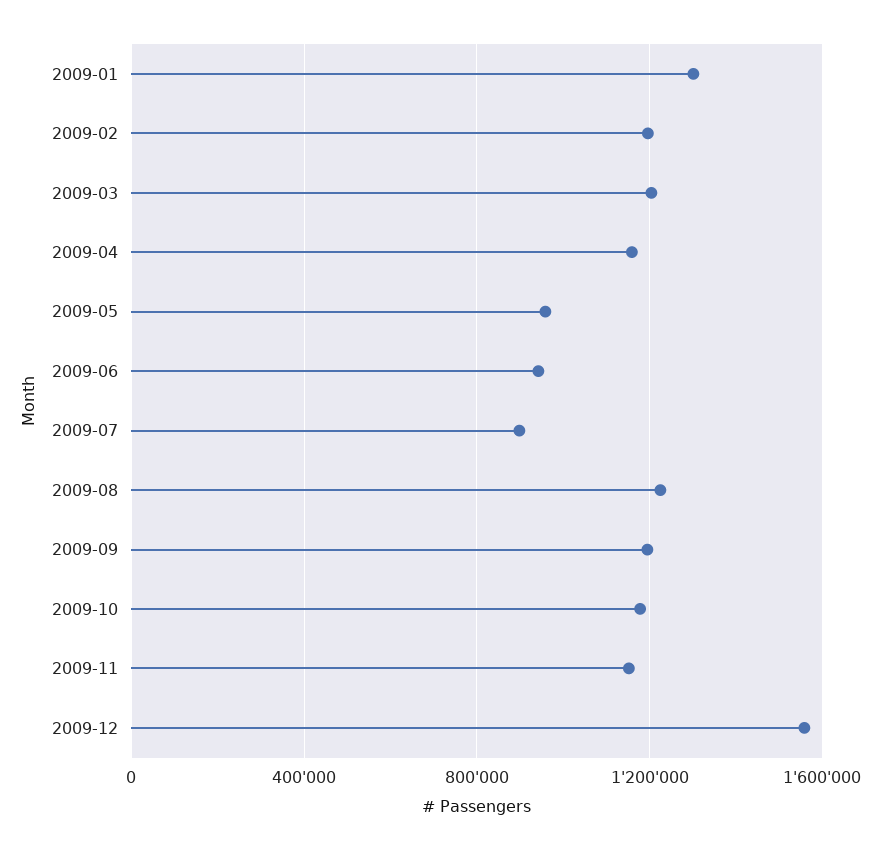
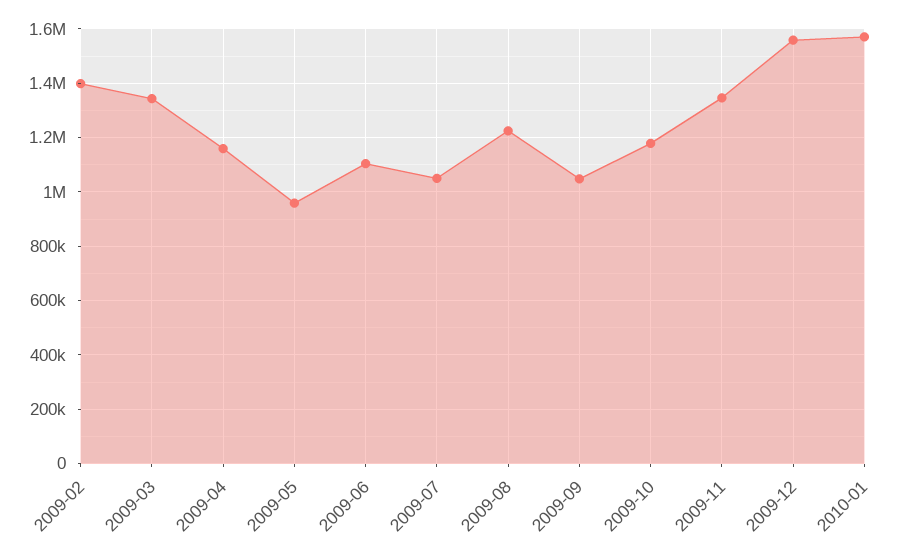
2009-01: 1300000 -> none
2009-02: 1200000 -> 1400000
2009-03: 1200000 -> 1350000
2009-06: 950000 -> 1100000
2009-07: 900000 -> 1050000
2009-09: 1200000 -> 1050000
2009-11: 1150000 -> 1350000
2010-01: none -> 1575000

